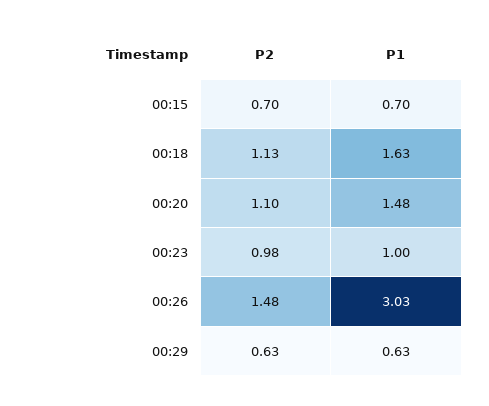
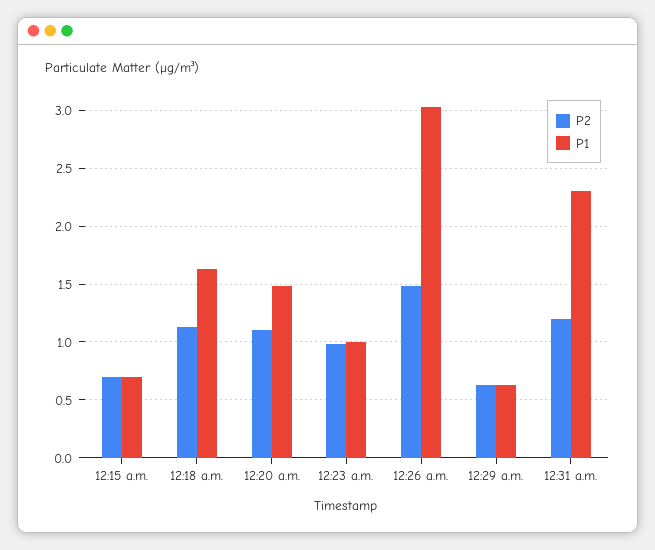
P2, 12:31 a.m.: none -> 1.2
P1, 12:31 a.m.: none -> 2.3

